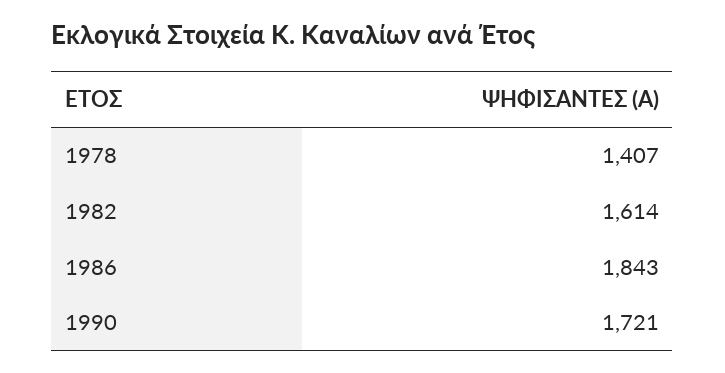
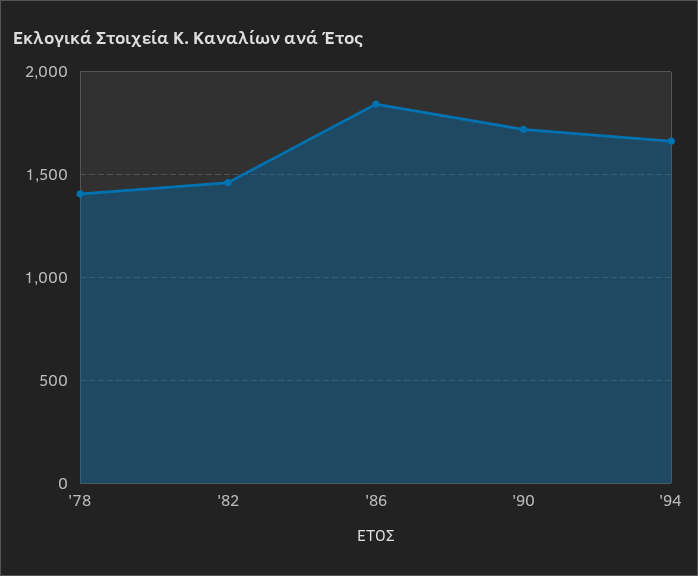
1982: 1614 -> 1450
'94: none -> 1650

